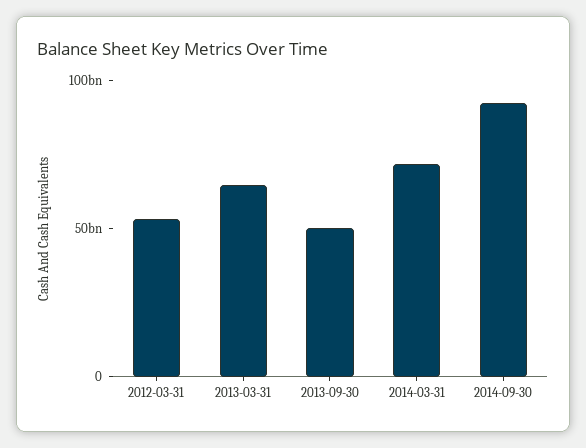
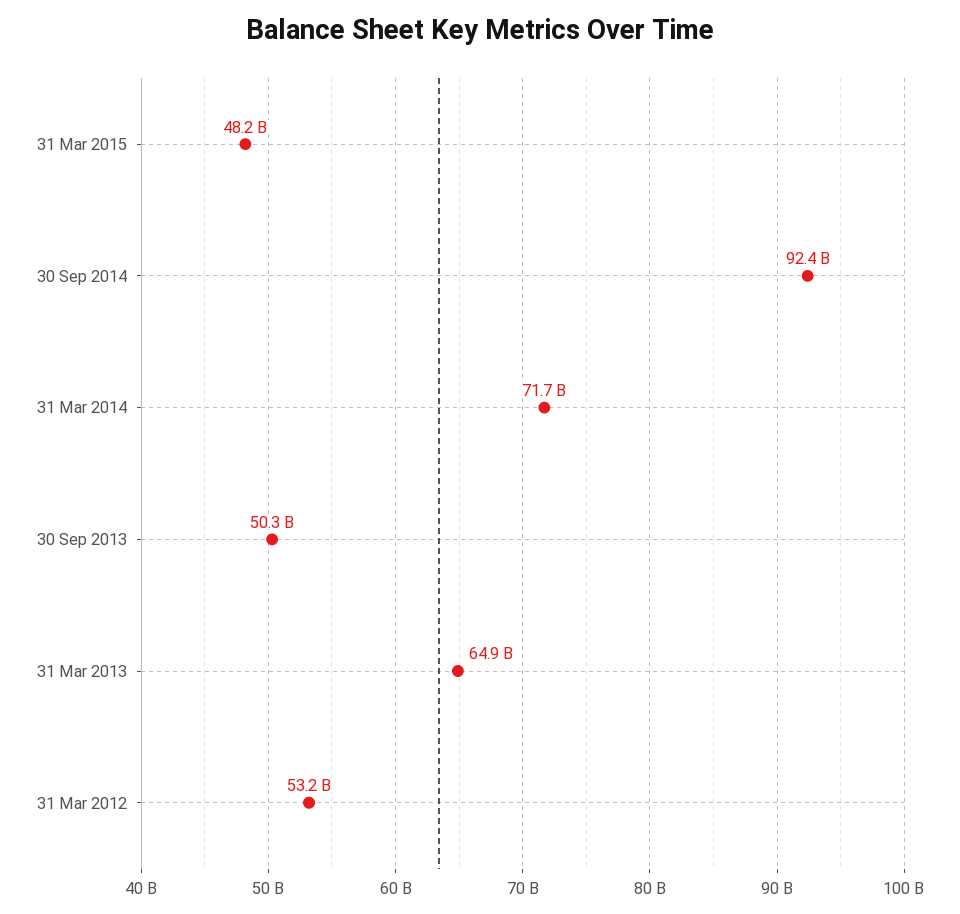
31 Mar 2015: none -> 48200000000

